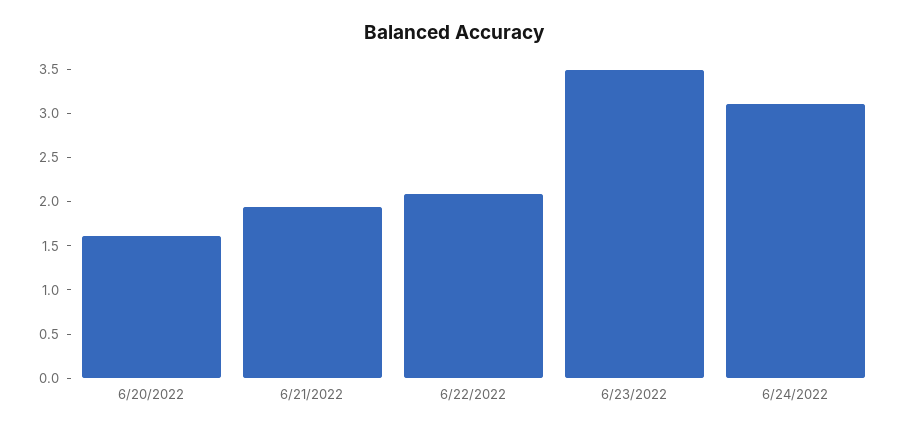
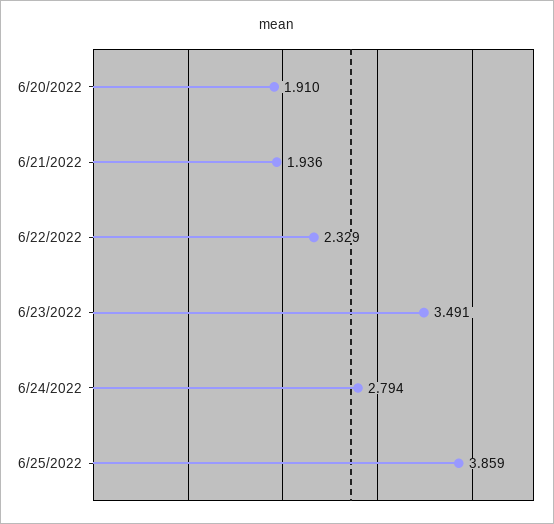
6/20/2022: 1.6 -> 1.91
6/22/2022: 2.1 -> 2.329
6/24/2022: 3.1 -> 2.794
6/25/2022: none -> 3.859

